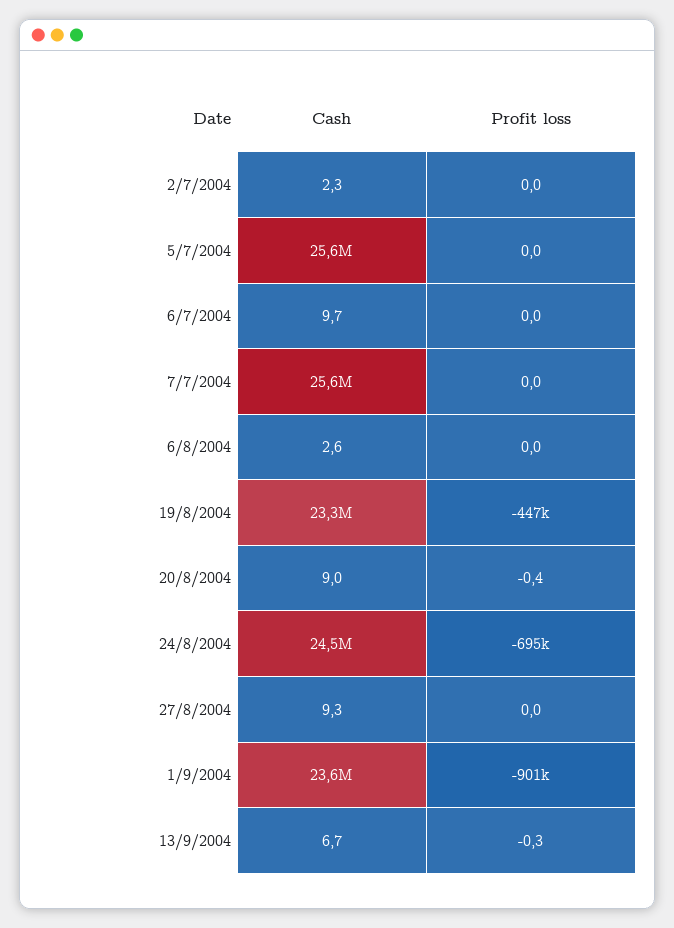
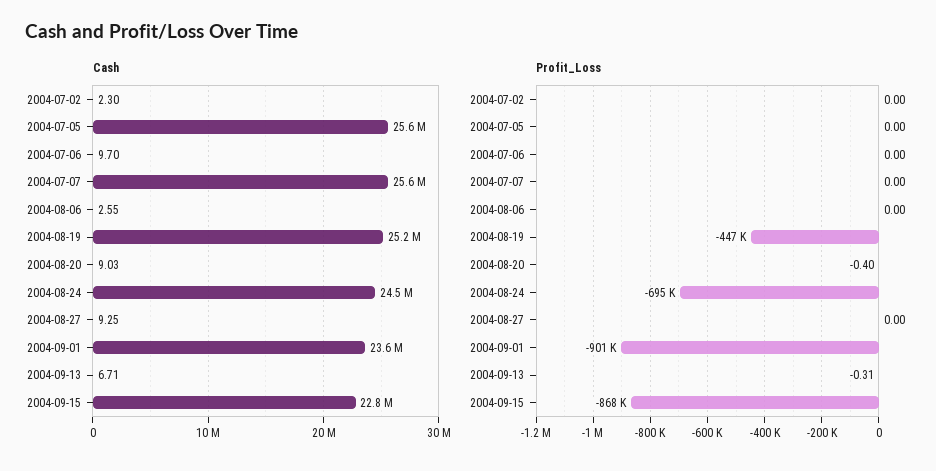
Cash, 19/8/2004: 23300000 -> 25200000
Cash, 2004-09-15: none -> 22800000
Profit loss, 2004-09-15: none -> -868000

